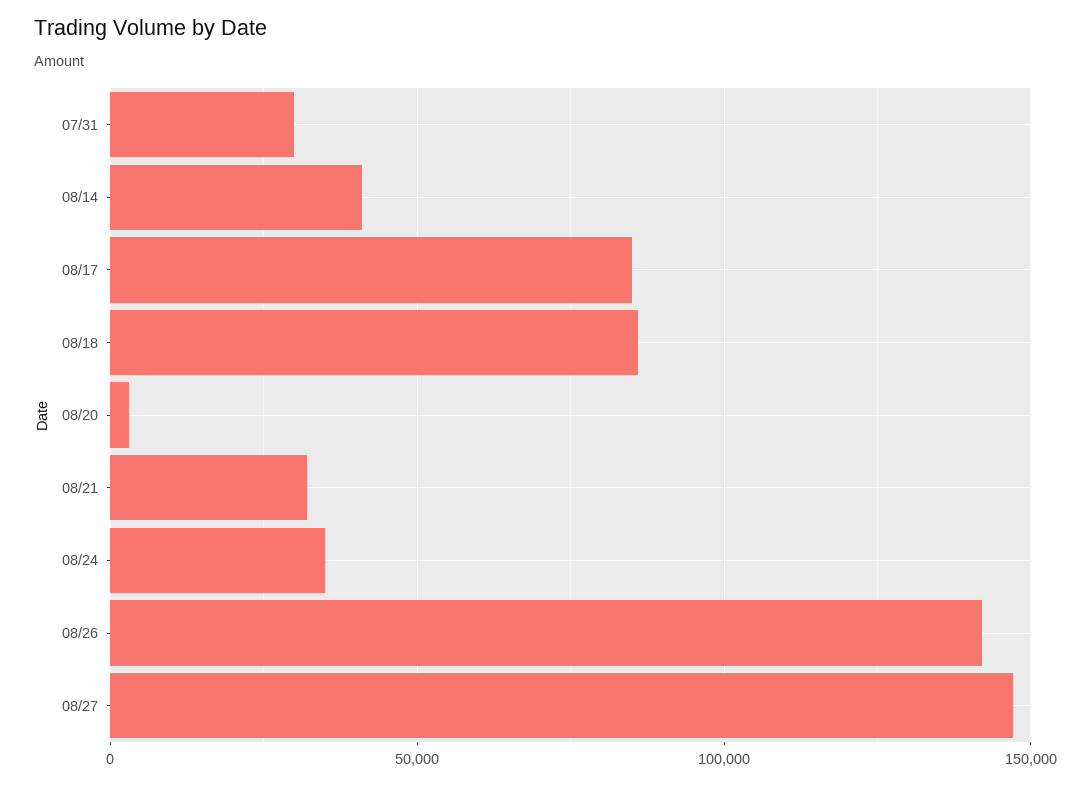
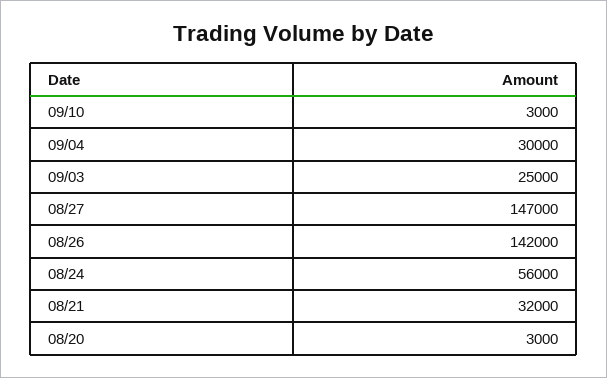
07/31: 30000 -> none
08/14: 40000 -> none
08/17: 85000 -> none
08/18: 85000 -> none
08/24: 35000 -> 56000
09/10: none -> 3000
09/04: none -> 30000
09/03: none -> 25000

